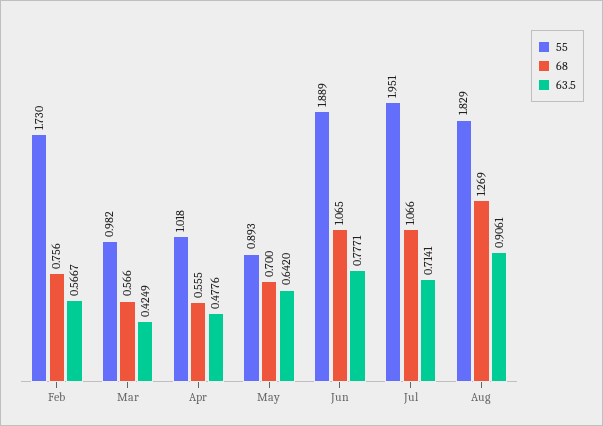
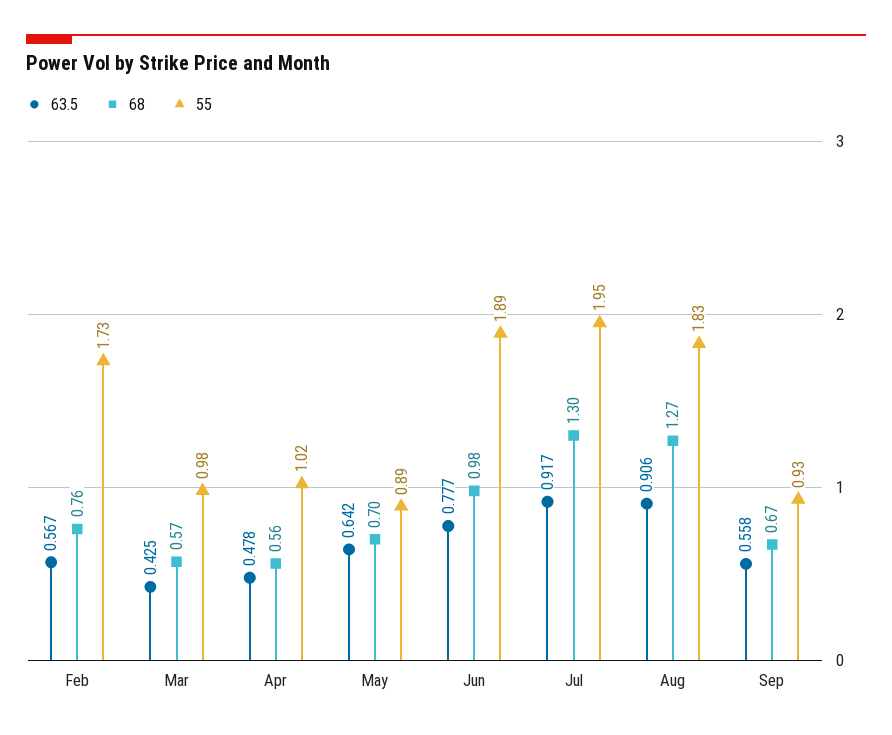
68, Jun: 1.065 -> 0.98
68, Jul: 1.066 -> 1.3
63.5, Jul: 0.7141 -> 0.917
63.5, Sep: none -> 0.558
68, Sep: none -> 0.67
55, Sep: none -> 0.93

